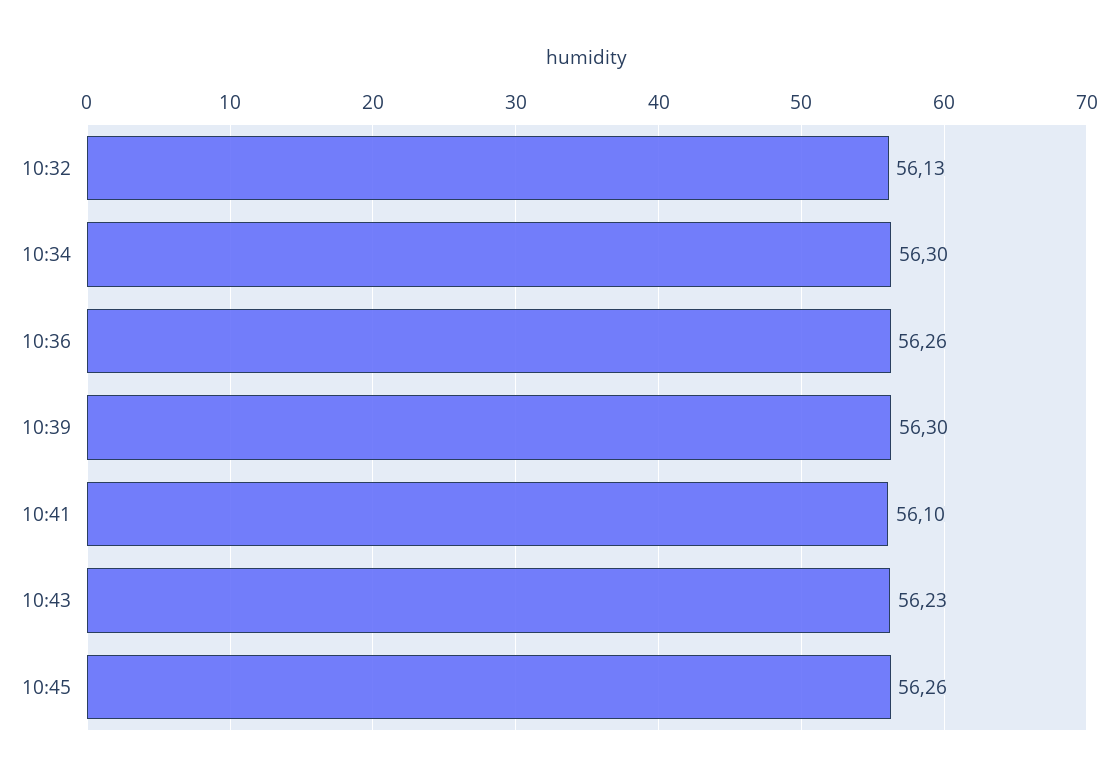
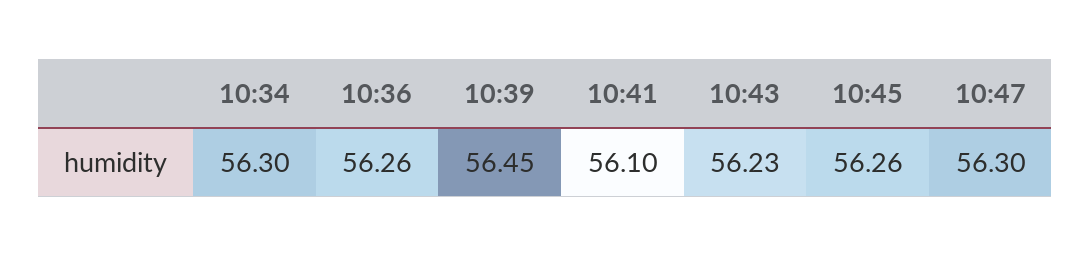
10:32: 56.13 -> none
10:39: 56.3 -> 56.45
10:47: none -> 56.3

